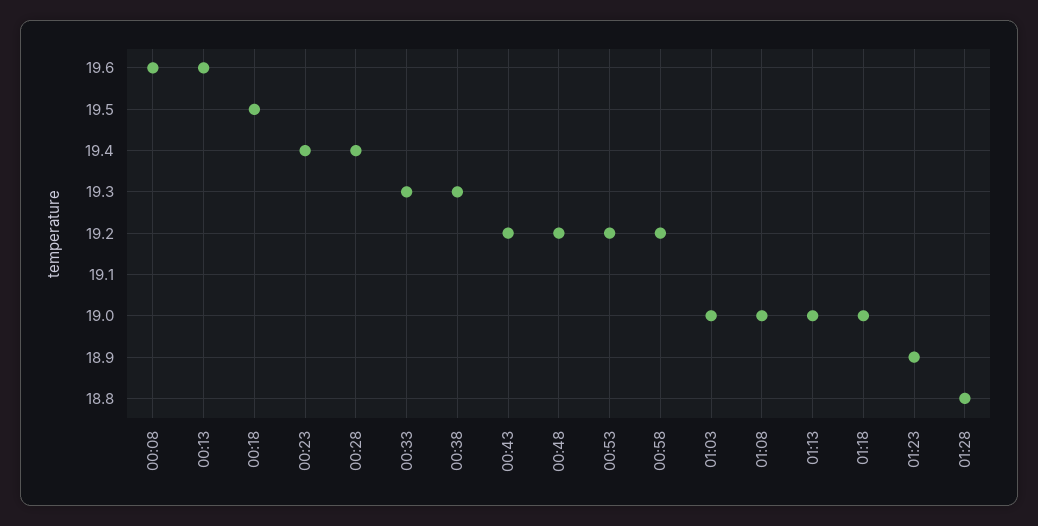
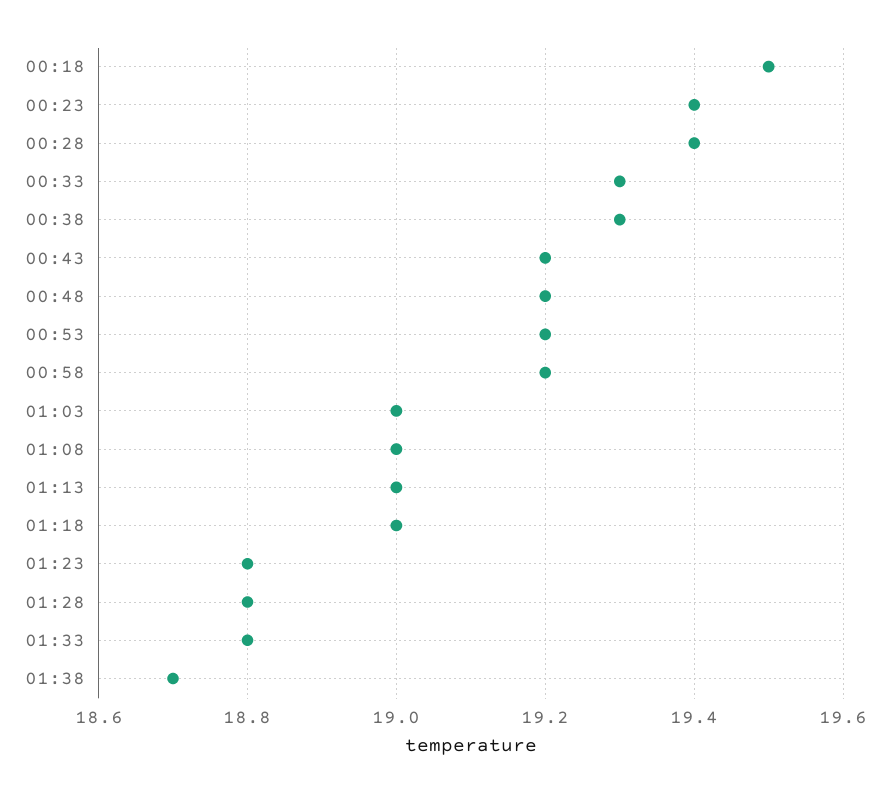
00:08: 19.6 -> none
00:13: 19.6 -> none
01:23: 18.9 -> 18.8
01:33: none -> 18.8
01:38: none -> 18.7

